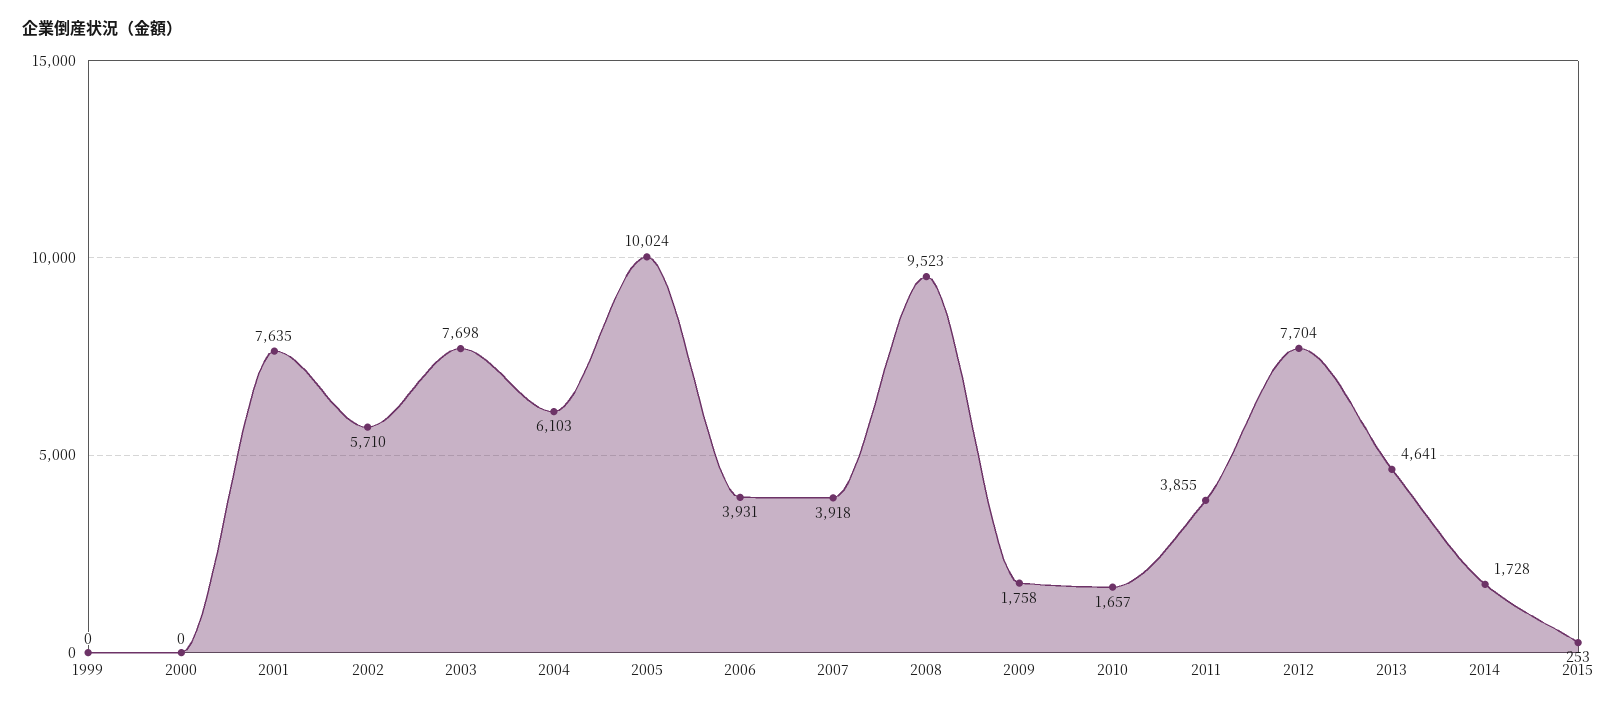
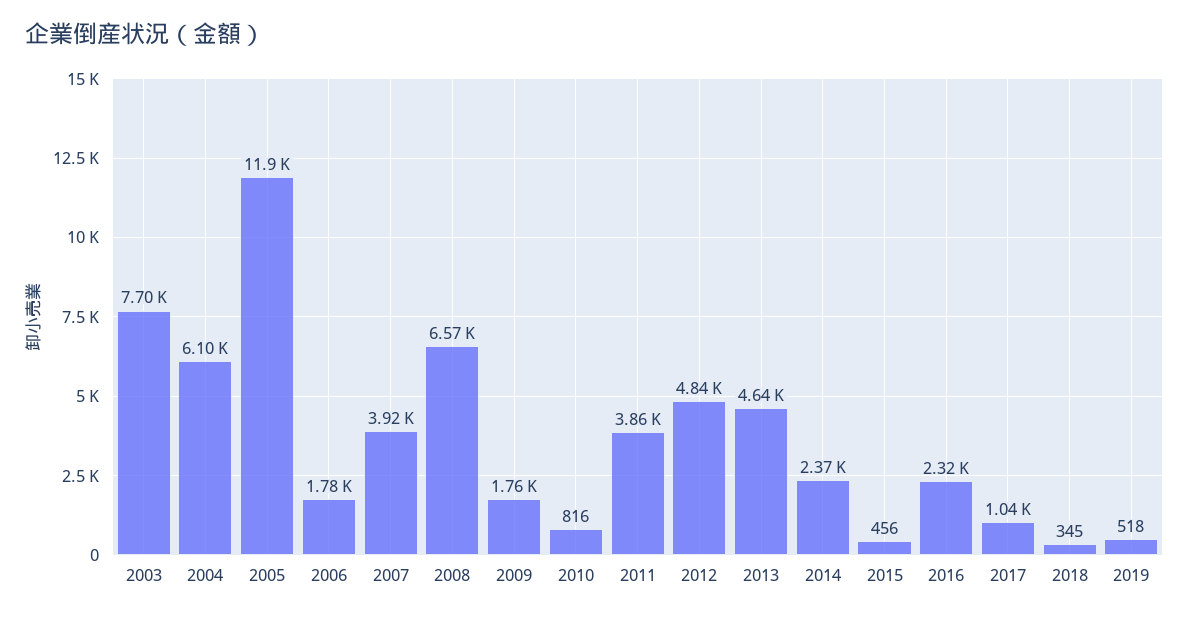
1999: 0 -> none
2000: 0 -> none
2001: 7635 -> none
2002: 5710 -> none
2005: 10024 -> 11900
2006: 3931 -> 1780
2008: 9523 -> 6570
2010: 1657 -> 816
2012: 7704 -> 4840
2014: 1728 -> 2370
2015: 253 -> 456
2016: none -> 2320
2017: none -> 1040
2018: none -> 345
2019: none -> 518

